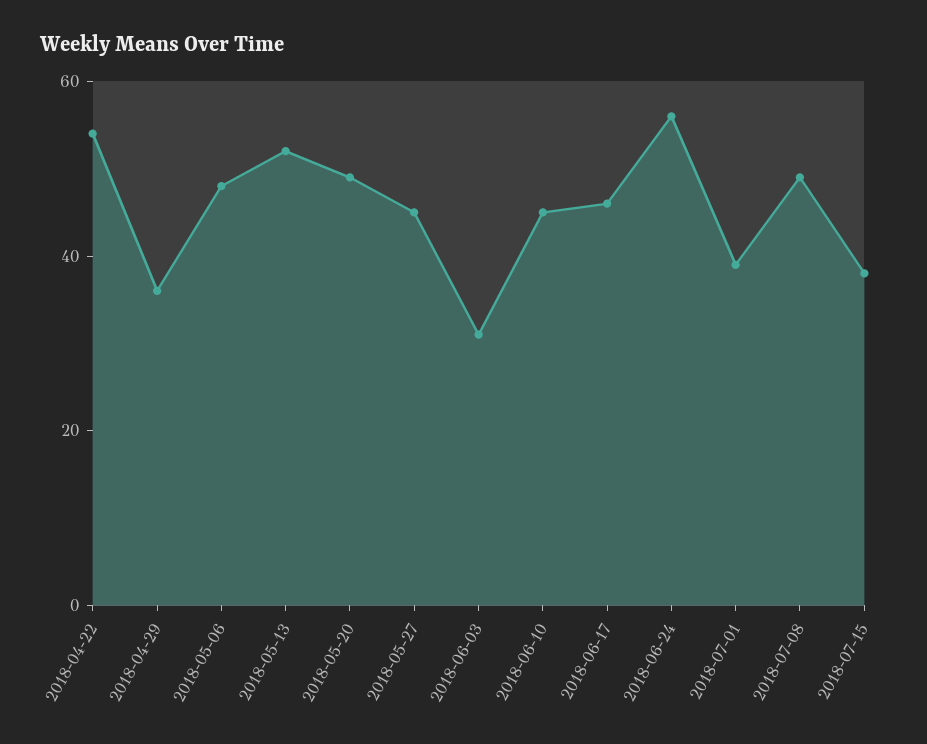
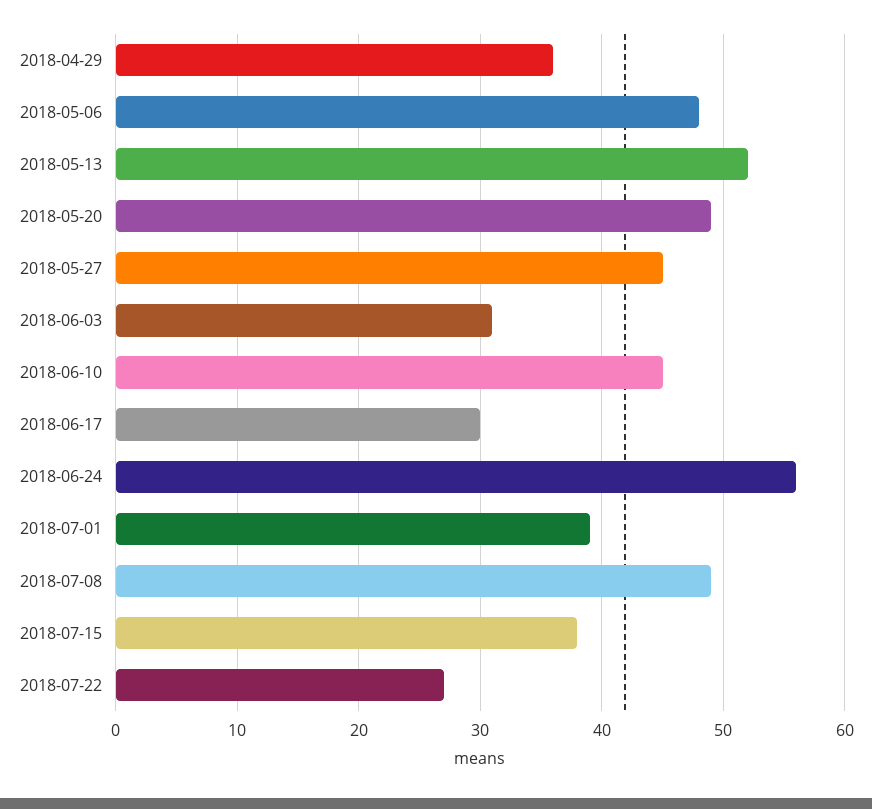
2018-04-22: 55 -> none
2018-06-17: 45 -> 30
2018-07-22: none -> 27

